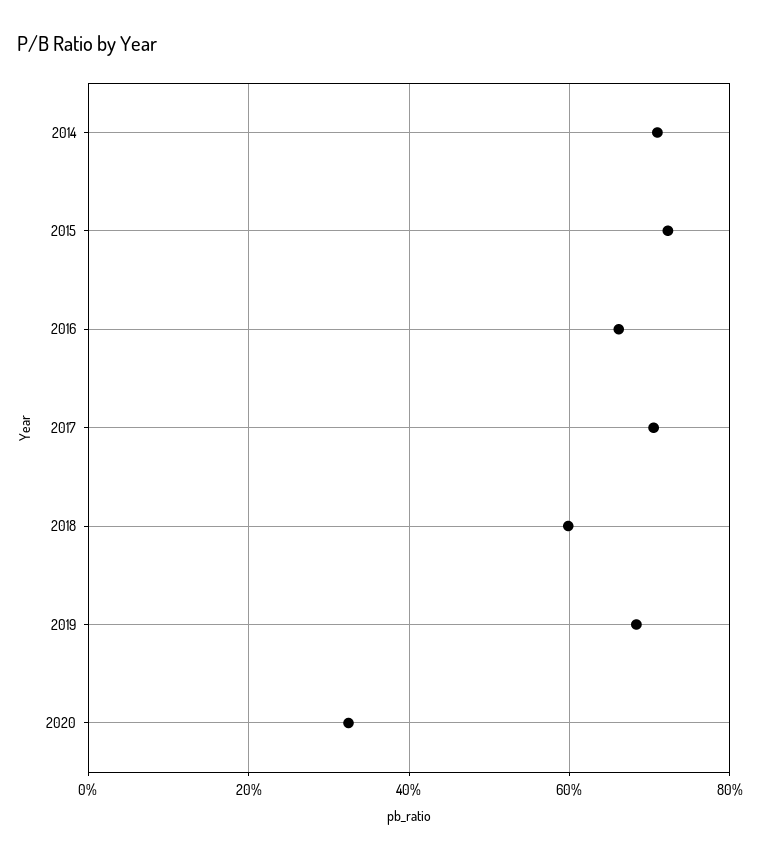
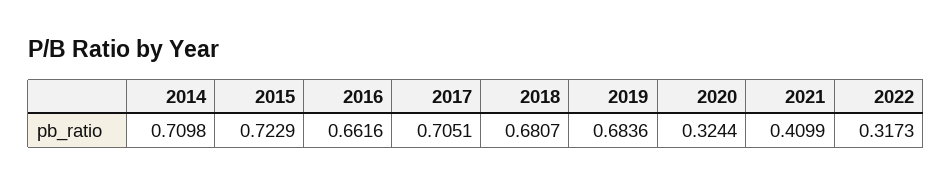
2018: 0.6 -> 0.6807
2021: none -> 0.4099
2022: none -> 0.3173

